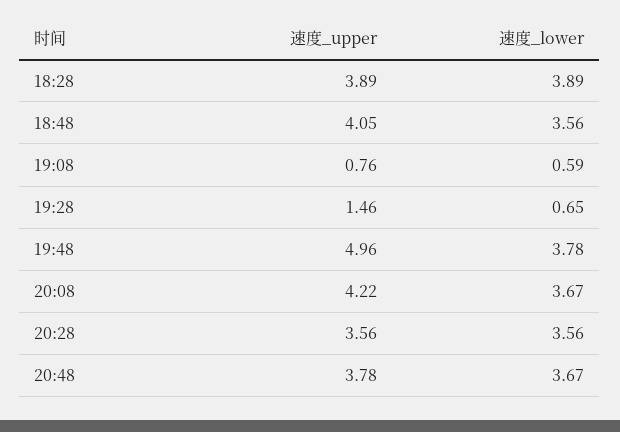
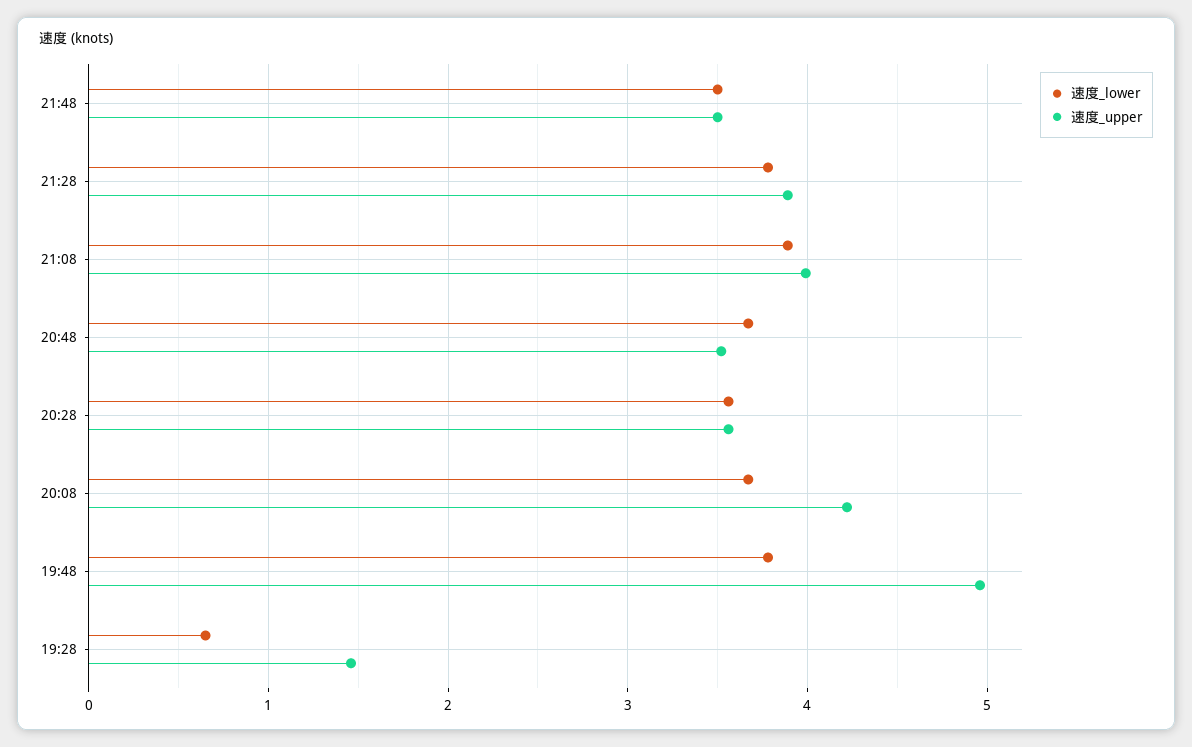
速度_upper, 18:28: 3.89 -> none
速度_lower, 18:28: 3.89 -> none
速度_upper, 18:48: 4.05 -> none
速度_lower, 18:48: 3.56 -> none
速度_upper, 19:08: 0.76 -> none
速度_lower, 19:08: 0.59 -> none
速度_upper, 20:48: 3.78 -> 3.5
速度_lower, 21:48: none -> 3.5
速度_upper, 21:48: none -> 3.5
速度_lower, 21:28: none -> 3.8
速度_upper, 21:28: none -> 3.9
速度_lower, 21:08: none -> 3.9
速度_upper, 21:08: none -> 4

